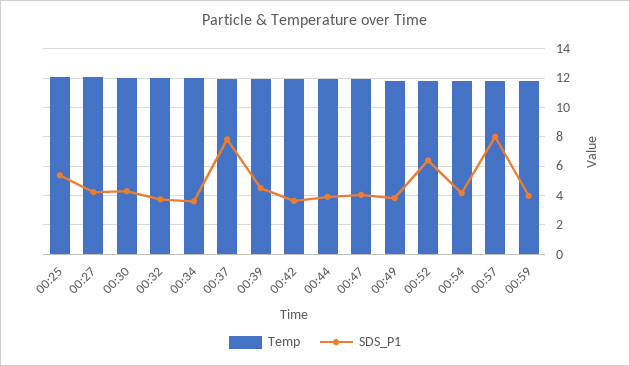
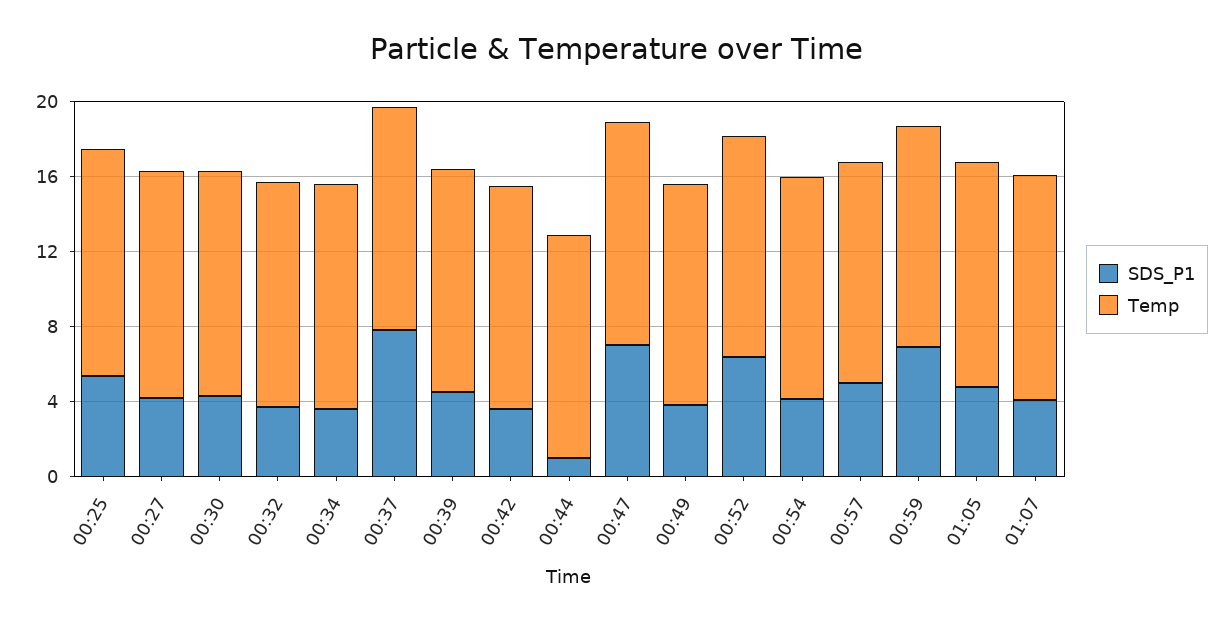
SDS_P1, 00:44: 4 -> 1
SDS_P1, 00:47: 4 -> 7
SDS_P1, 00:57: 8 -> 5
SDS_P1, 00:59: 4 -> 7
SDS_P1, 01:05: none -> 5
Temp, 01:05: none -> 12
SDS_P1, 01:07: none -> 4
Temp, 01:07: none -> 12

